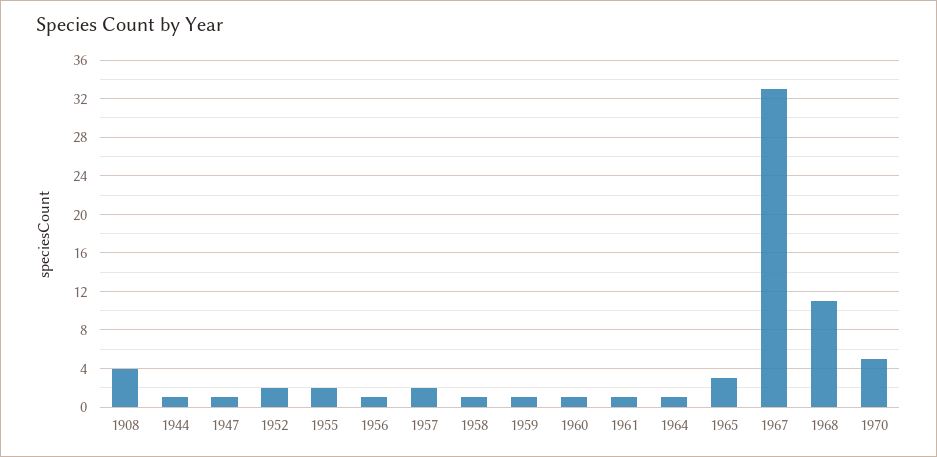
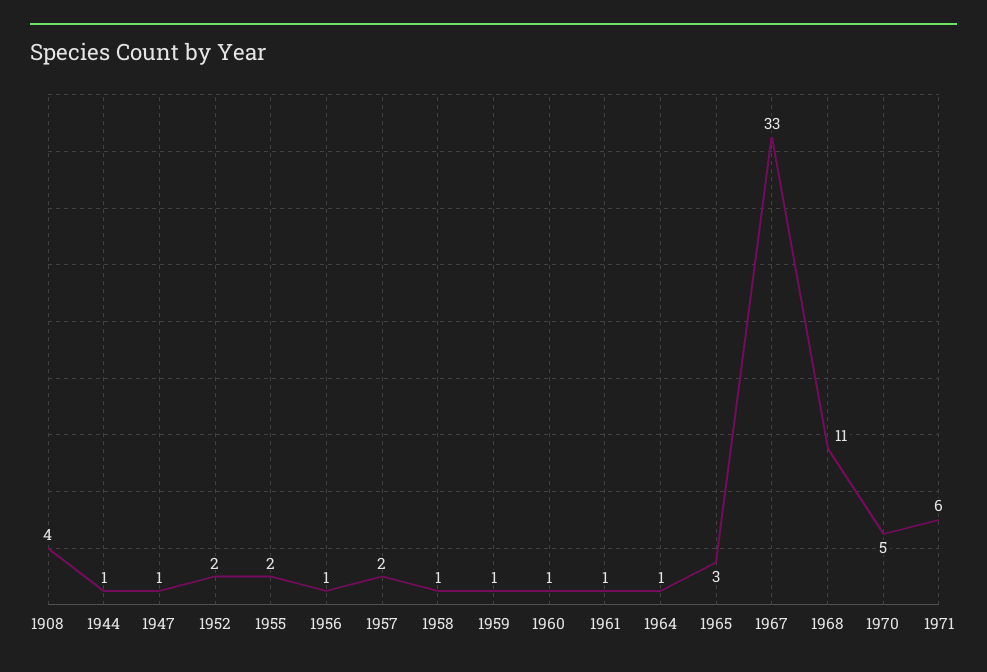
1971: none -> 6

